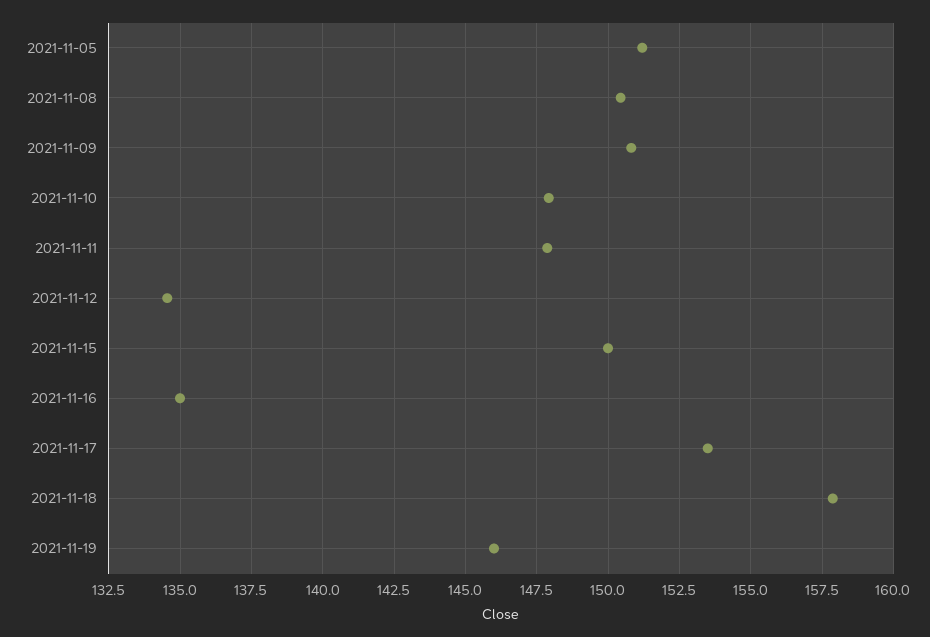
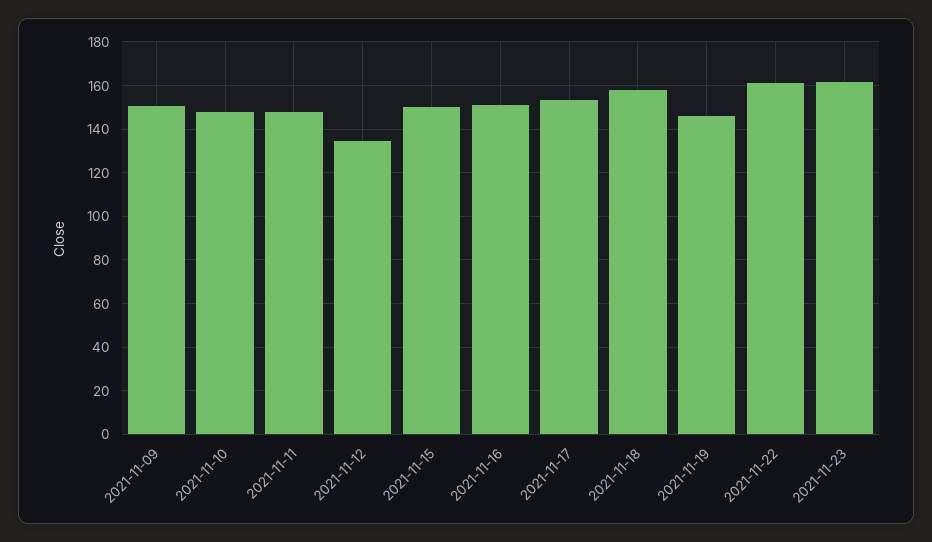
2021-11-05: 151.25 -> none
2021-11-08: 150.5 -> none
2021-11-16: 135 -> 150
2021-11-22: none -> 160
2021-11-23: none -> 160

